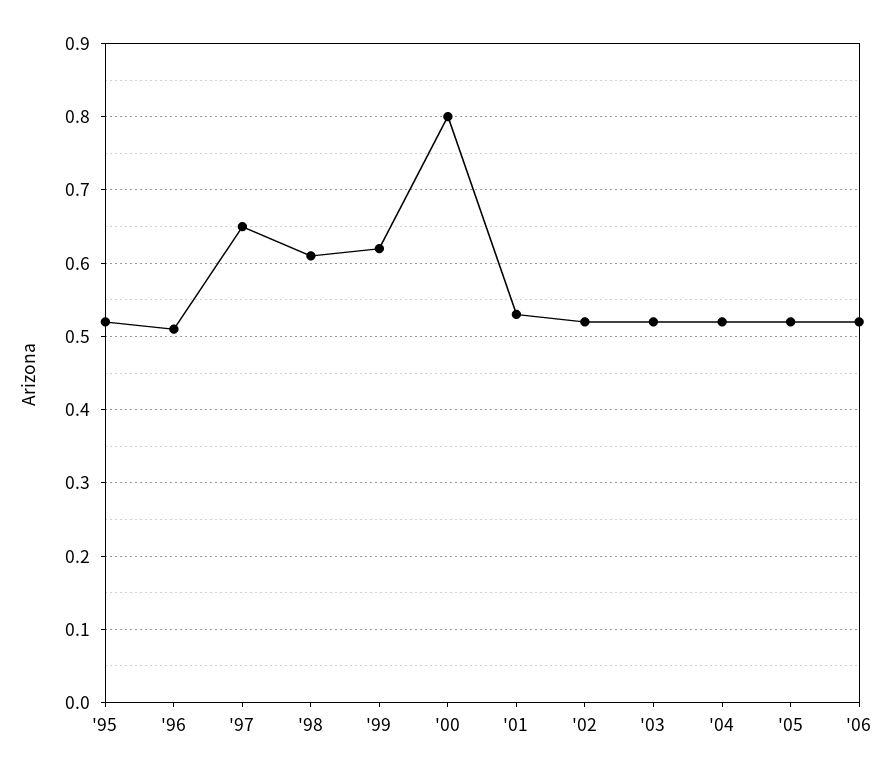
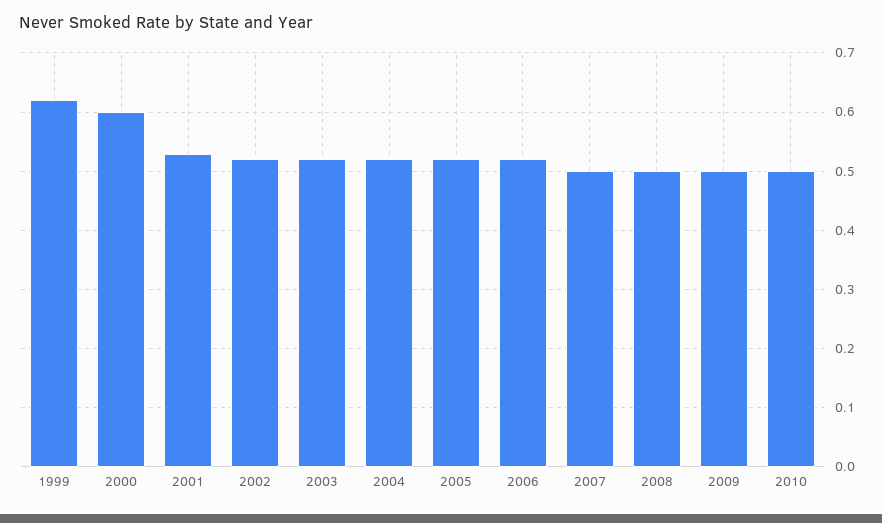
'95: 0.52 -> none
'96: 0.51 -> none
'97: 0.65 -> none
'98: 0.61 -> none
'00: 0.8 -> 0.6
2007: none -> 0.5
2008: none -> 0.5
2009: none -> 0.5
2010: none -> 0.5

